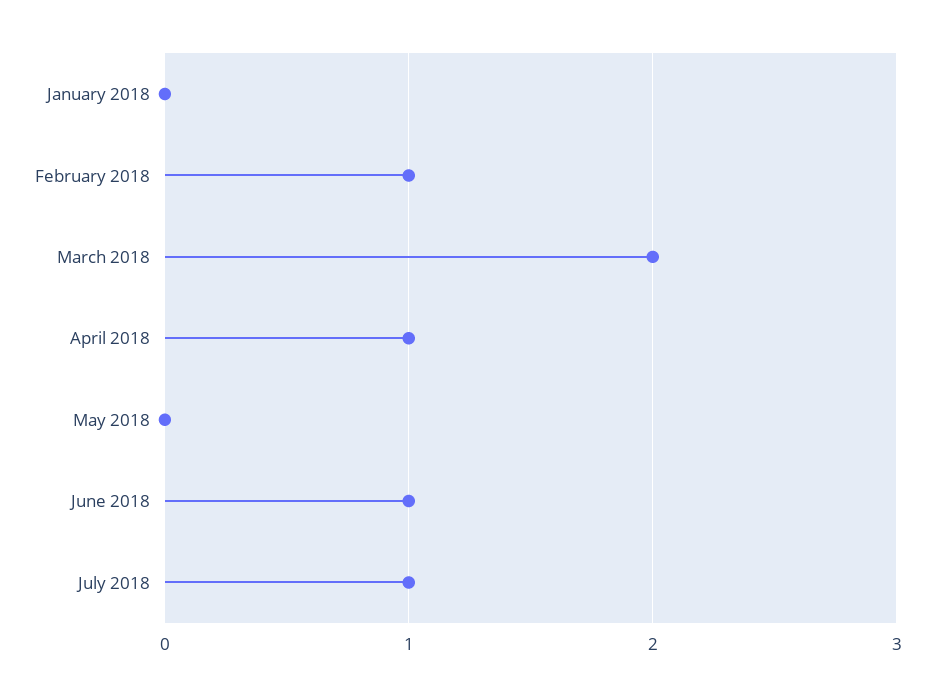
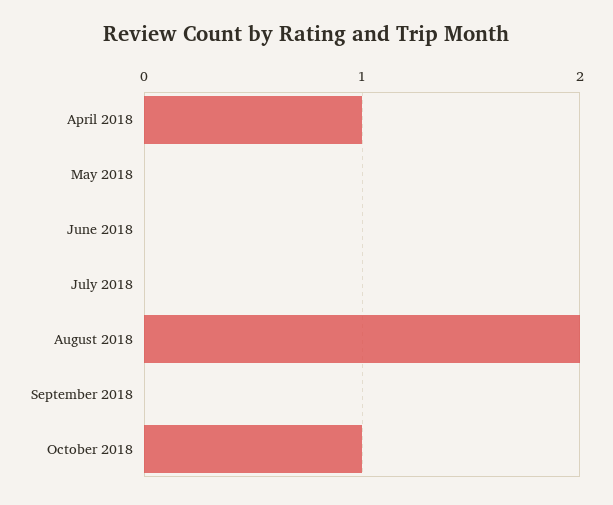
January 2018: 0 -> none
February 2018: 1 -> none
March 2018: 2 -> none
June 2018: 1 -> 0
July 2018: 1 -> 0
August 2018: none -> 2
September 2018: none -> 0
October 2018: none -> 1

